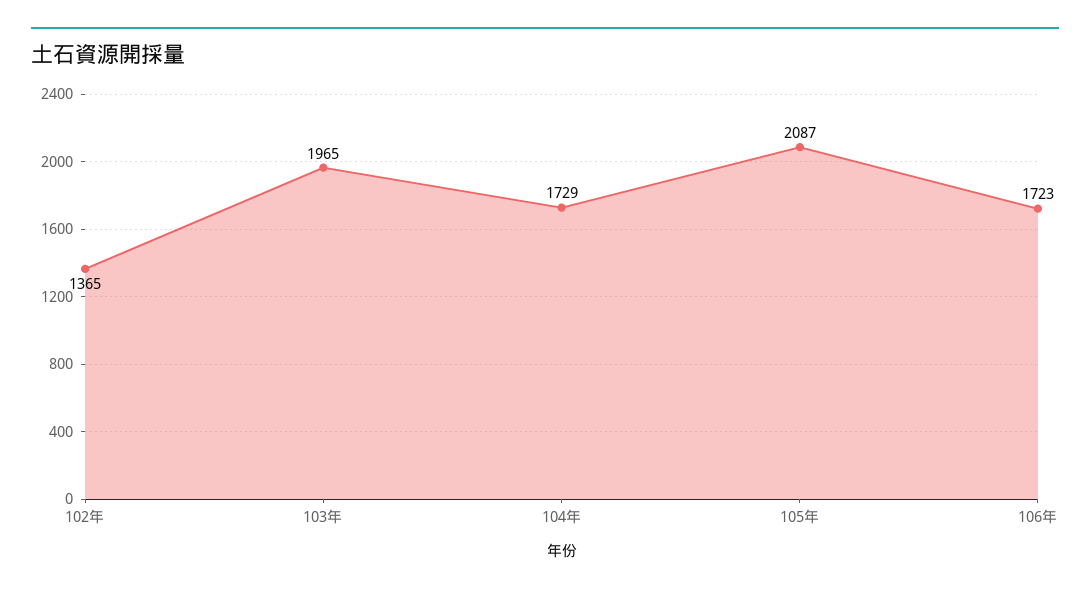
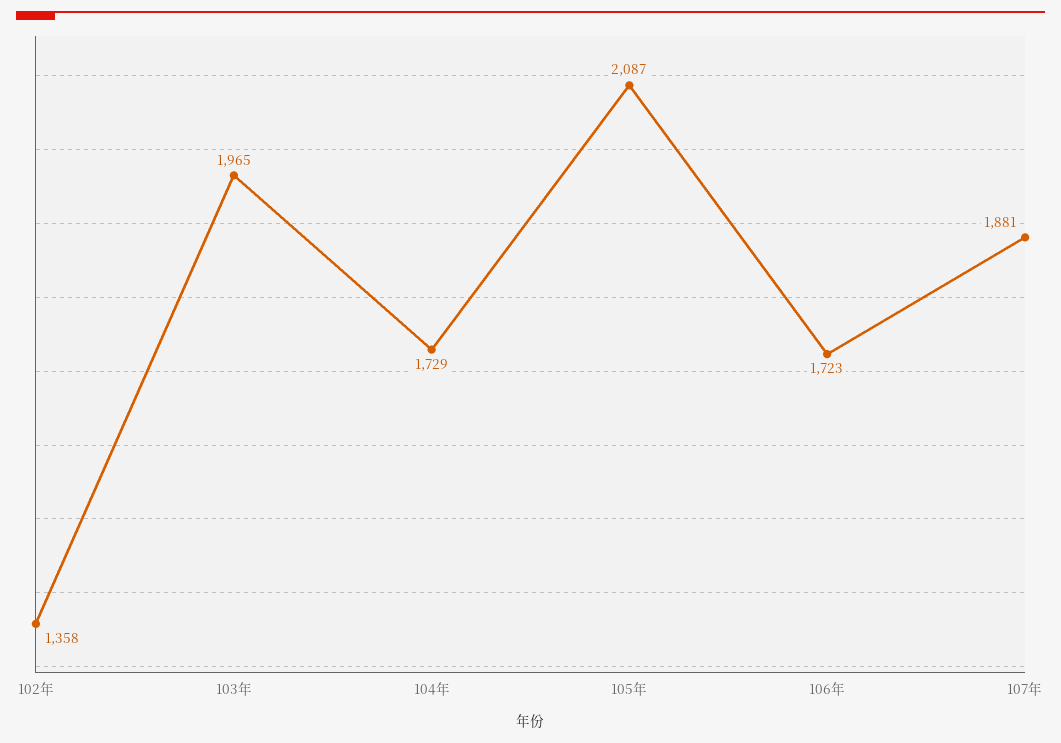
102年: 1365 -> 1358
107年: none -> 1881

